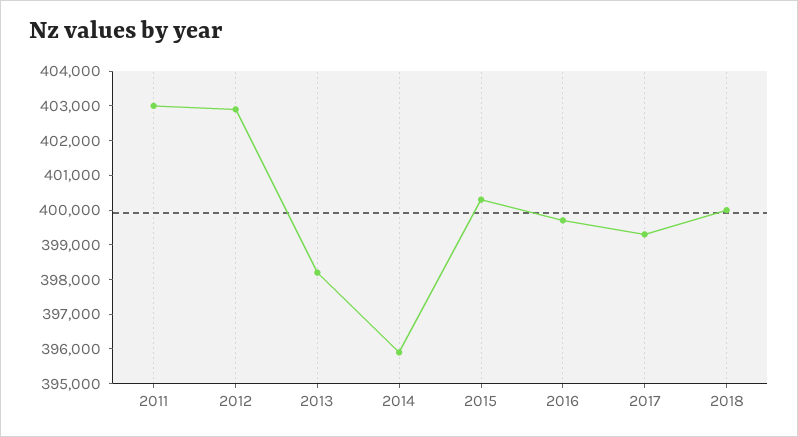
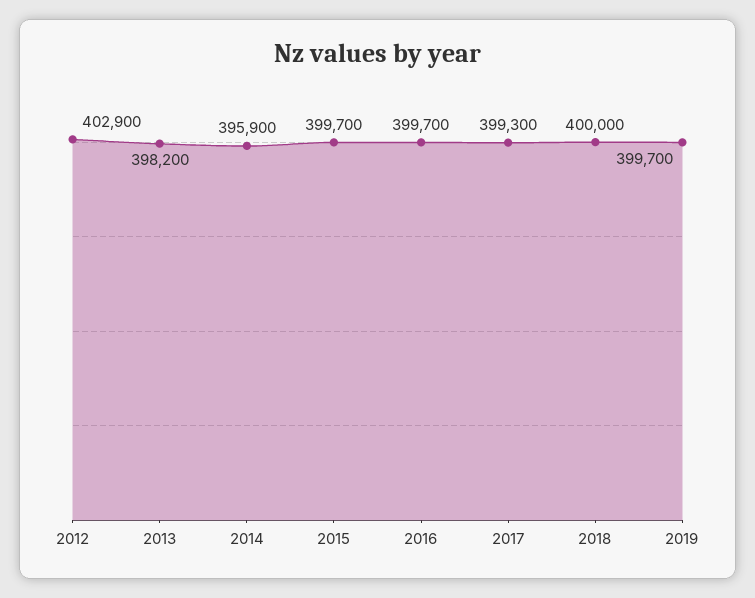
2011: 403000 -> none
2015: 400250 -> 399700
2019: none -> 399700

